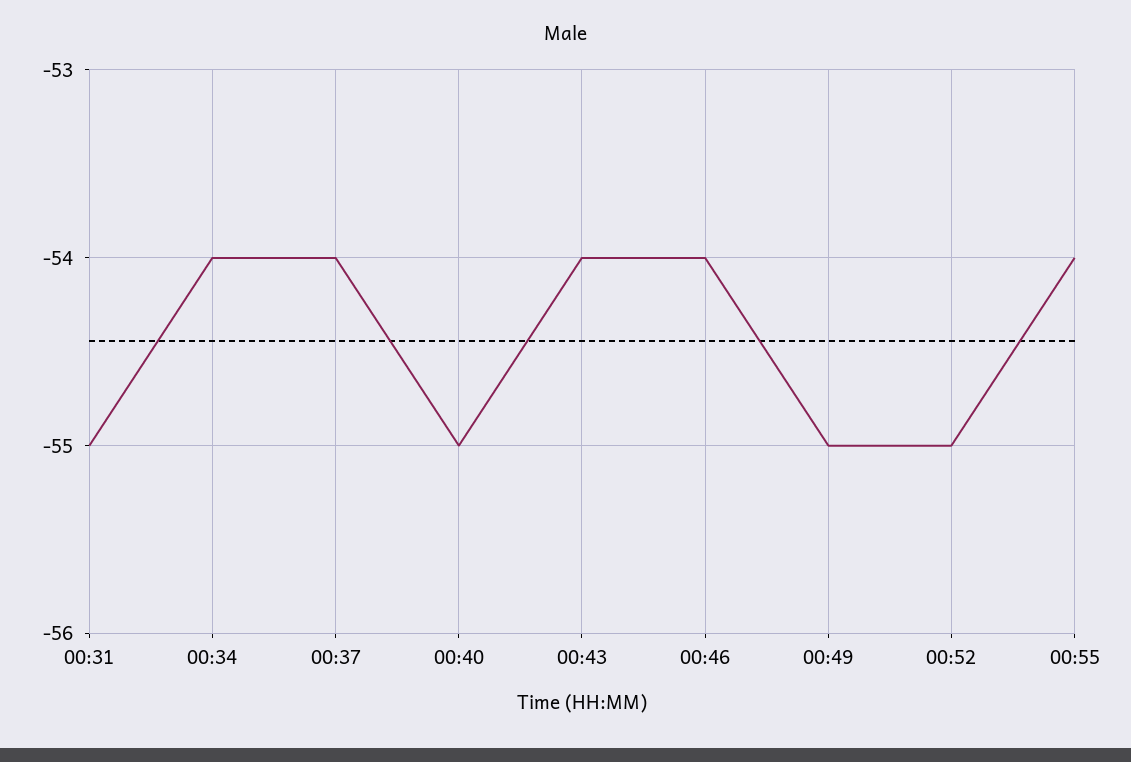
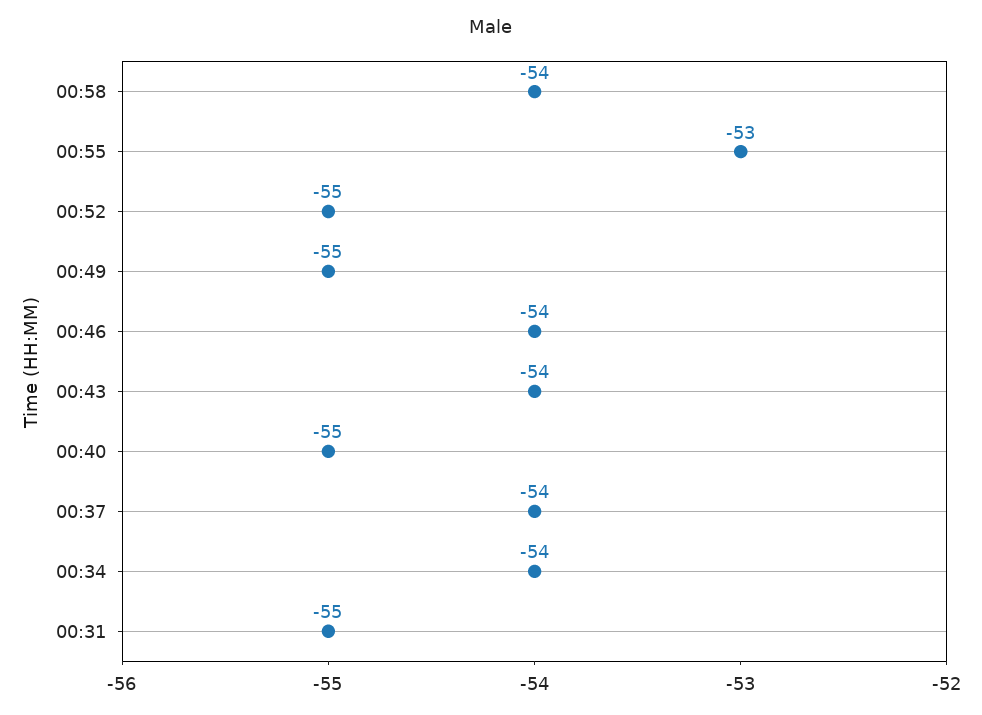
00:55: -54 -> -53
00:58: none -> -54

